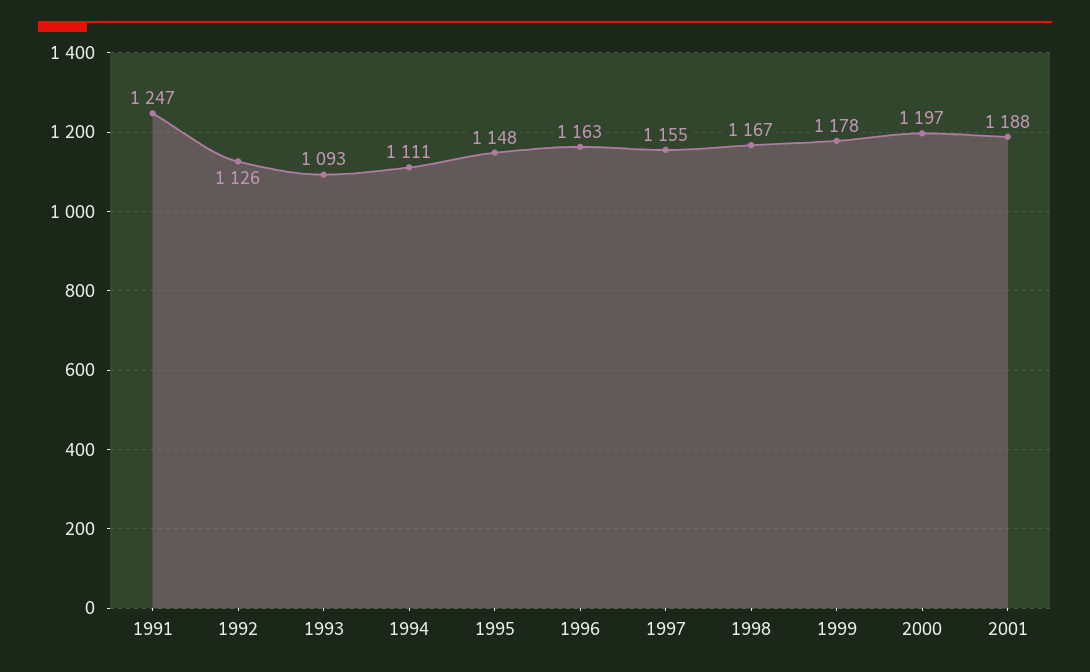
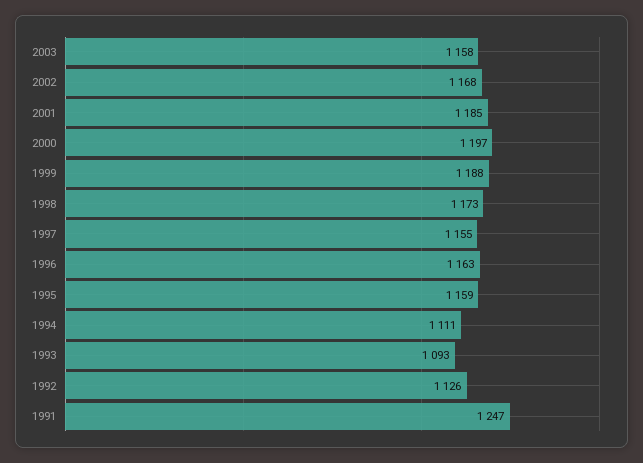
1995: 1148 -> 1159
1998: 1167 -> 1173
1999: 1178 -> 1188
2001: 1188 -> 1185
2003: none -> 1158
2002: none -> 1168

